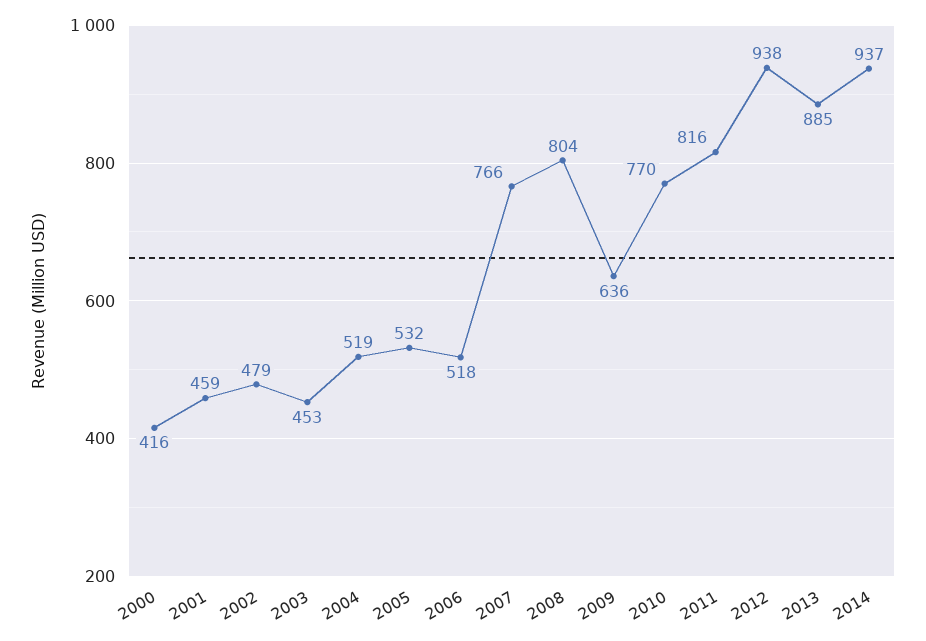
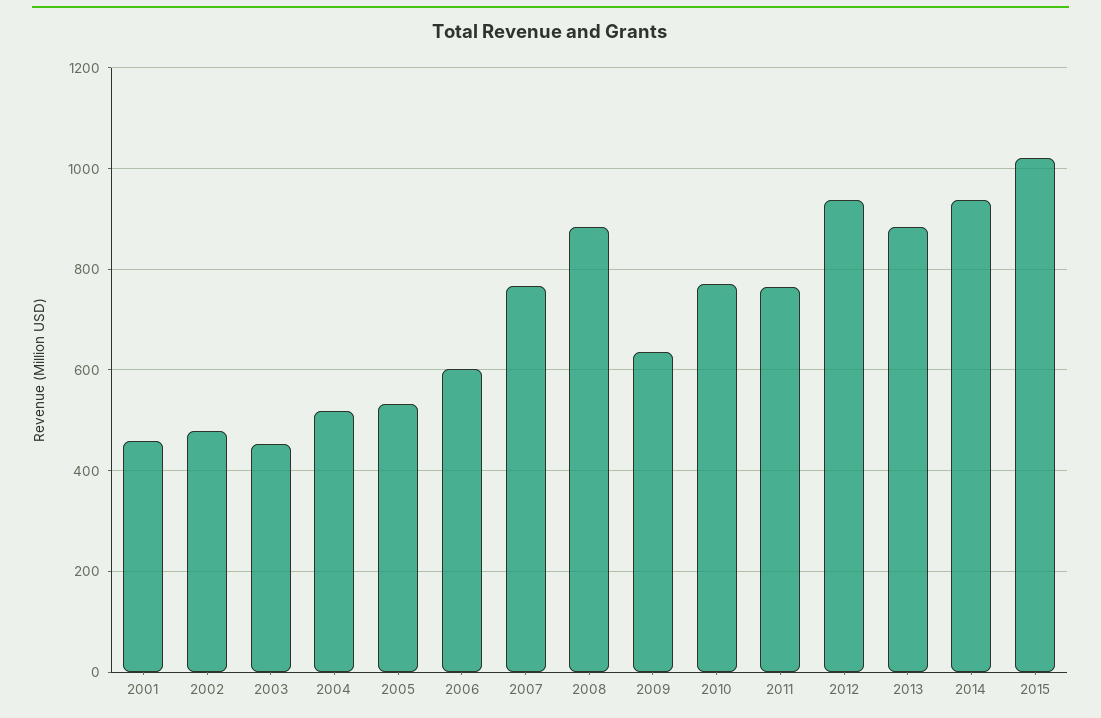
2000: 416 -> none
2006: 518 -> 600
2008: 804 -> 880
2011: 816 -> 760
2015: none -> 1020

